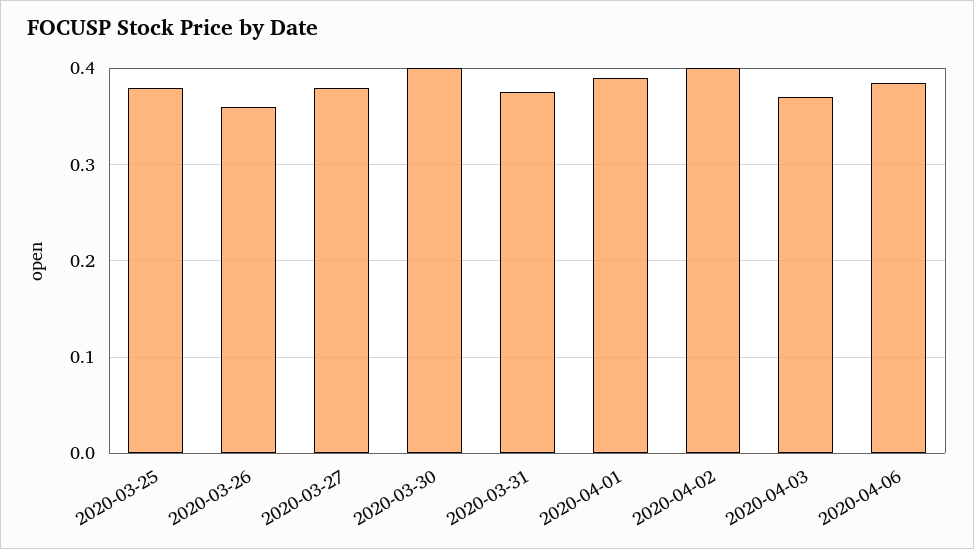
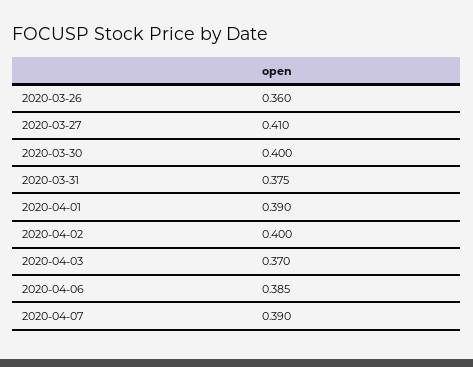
2020-03-25: 0.38 -> none
2020-03-27: 0.38 -> 0.41
2020-04-07: none -> 0.39

